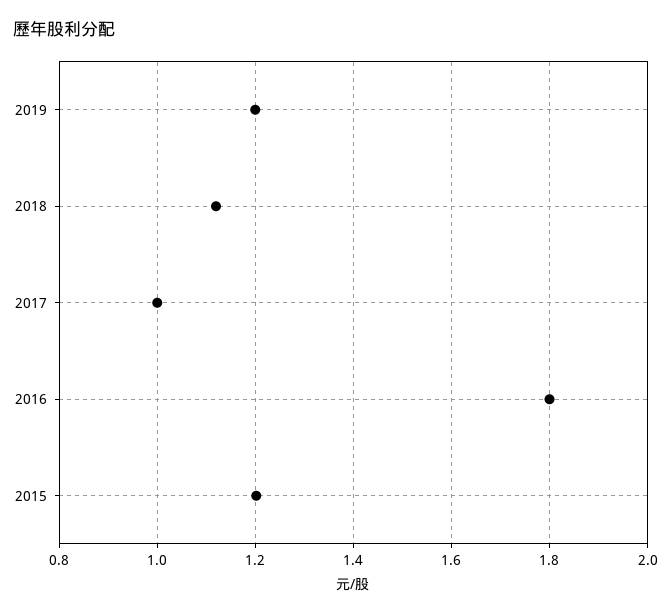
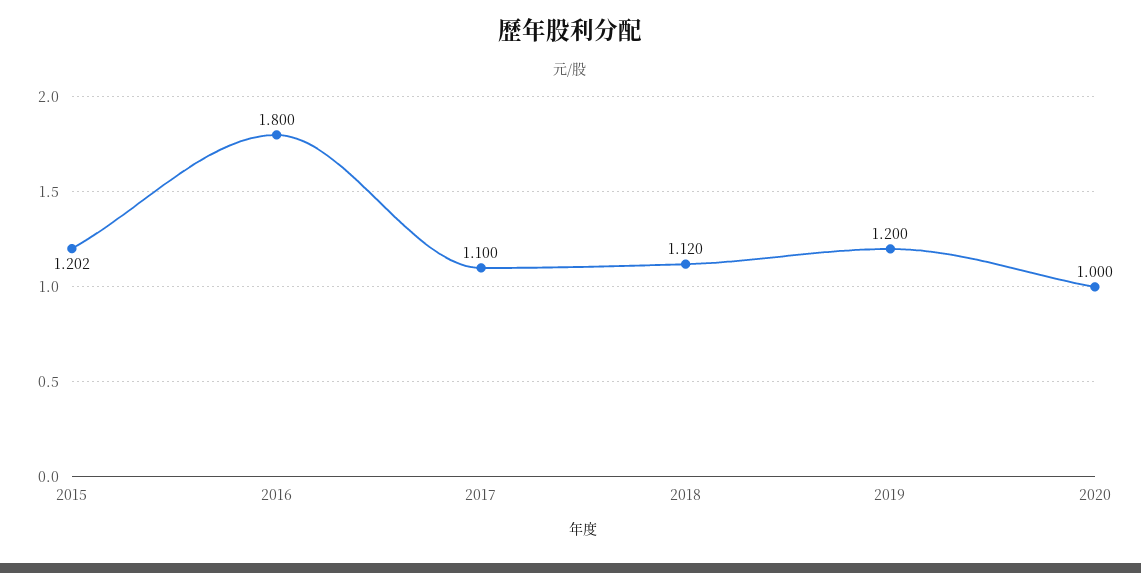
2017: 1 -> 1.1
2020: none -> 1

